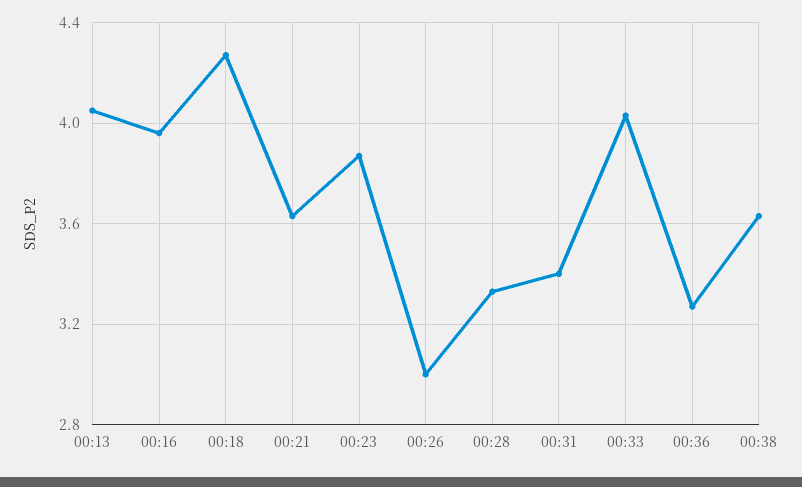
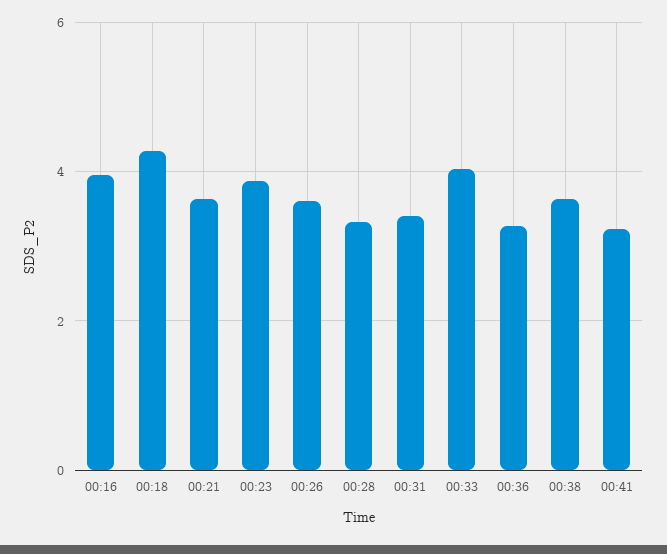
00:13: 4.05 -> none
00:26: 3 -> 3.6
00:41: none -> 3.2

